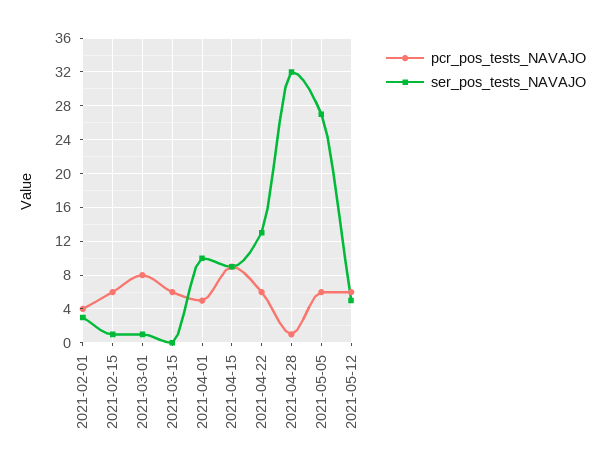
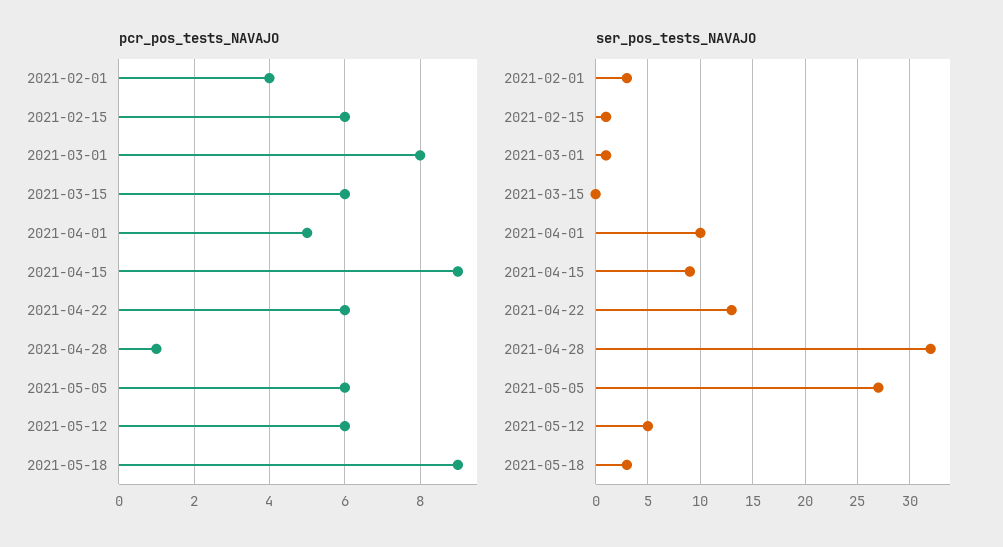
pcr_pos_tests_NAVAJO, 2021-05-18: none -> 9
ser_pos_tests_NAVAJO, 2021-05-18: none -> 3

